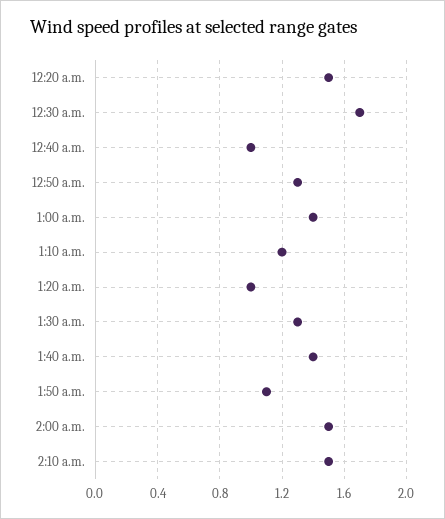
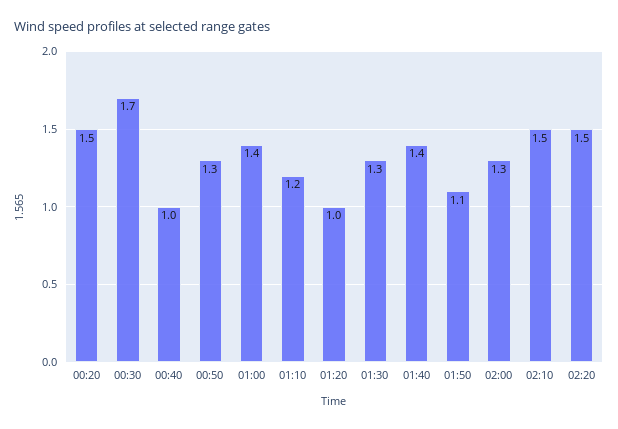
2:00 a.m.: 1.5 -> 1.3
02:20: none -> 1.5

